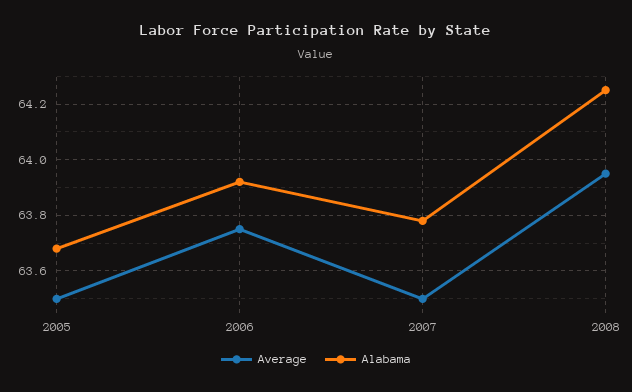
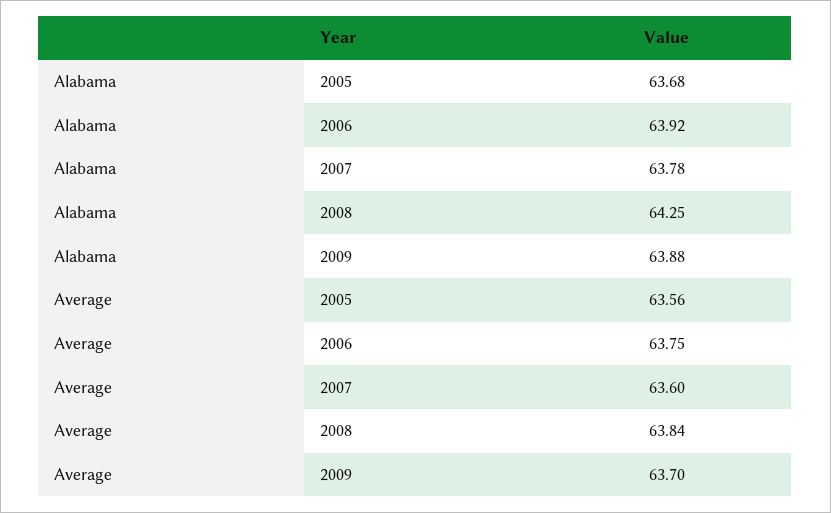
Average, 2005: 63.5 -> 63.56
Average, 2007: 63.5 -> 63.6
Average, 2008: 63.95 -> 63.84
Alabama, 2009: none -> 63.88
Average, 2009: none -> 63.7

